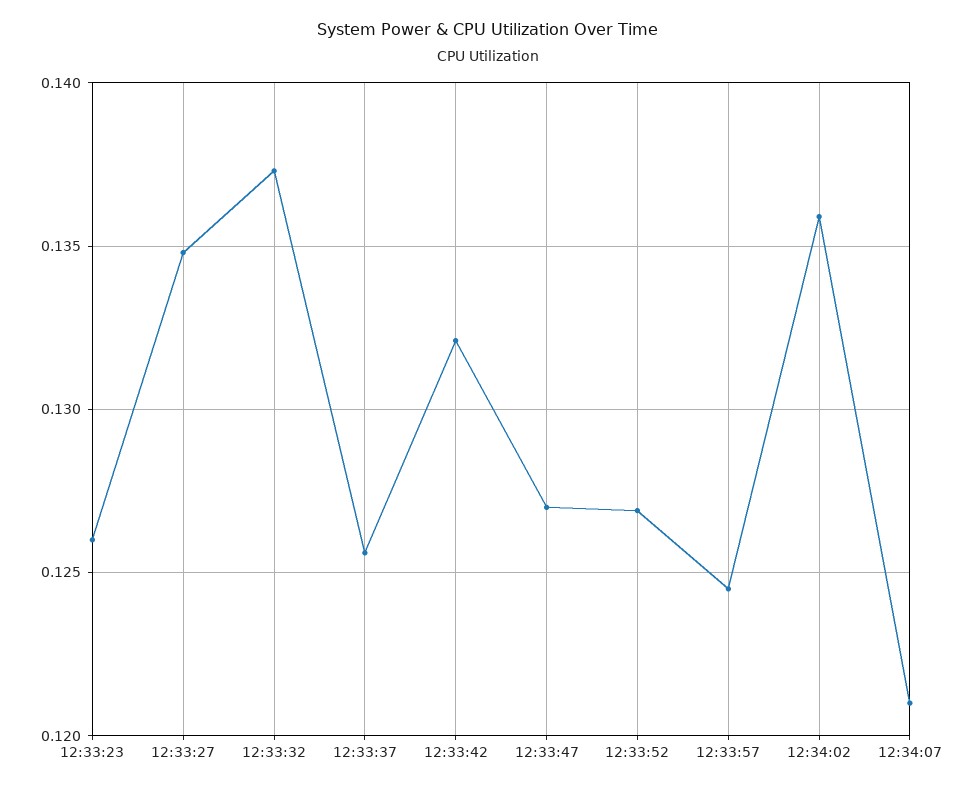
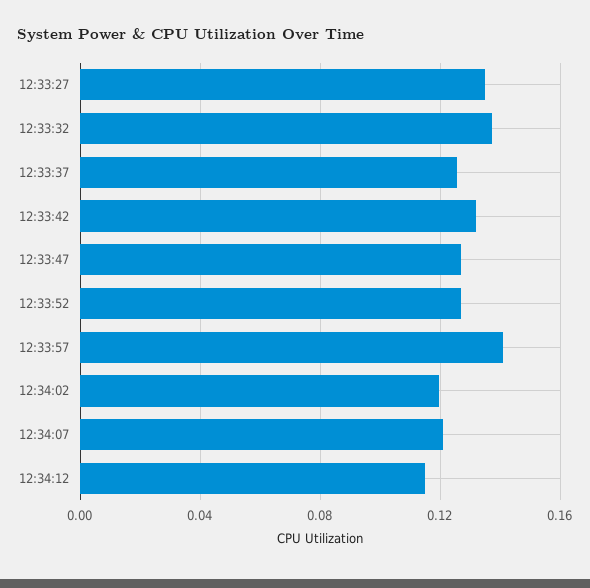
12:33:23: 0.126 -> none
12:33:57: 0.1245 -> 0.14
12:34:02: 0.136 -> 0.12
12:34:12: none -> 0.115

